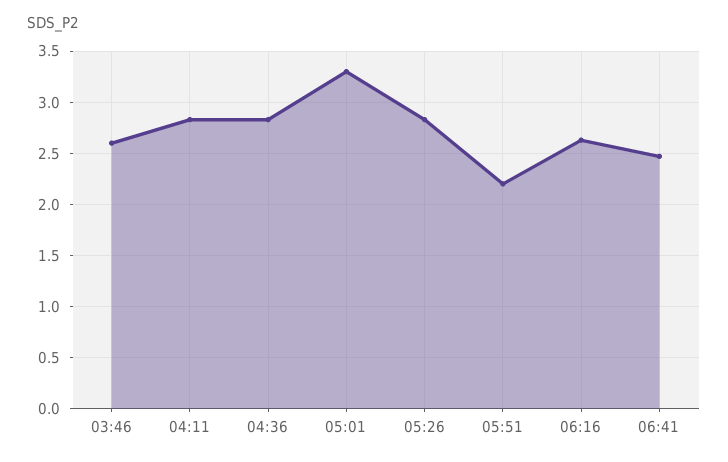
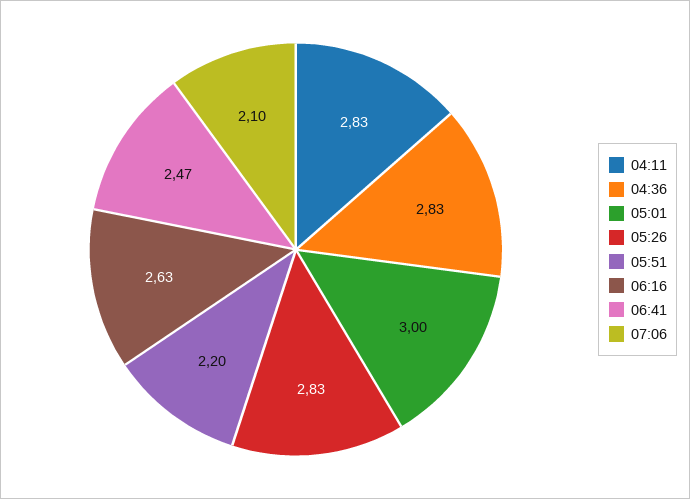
03:46: 2.6 -> none
05:01: 3.3 -> 3
07:06: none -> 2.1

